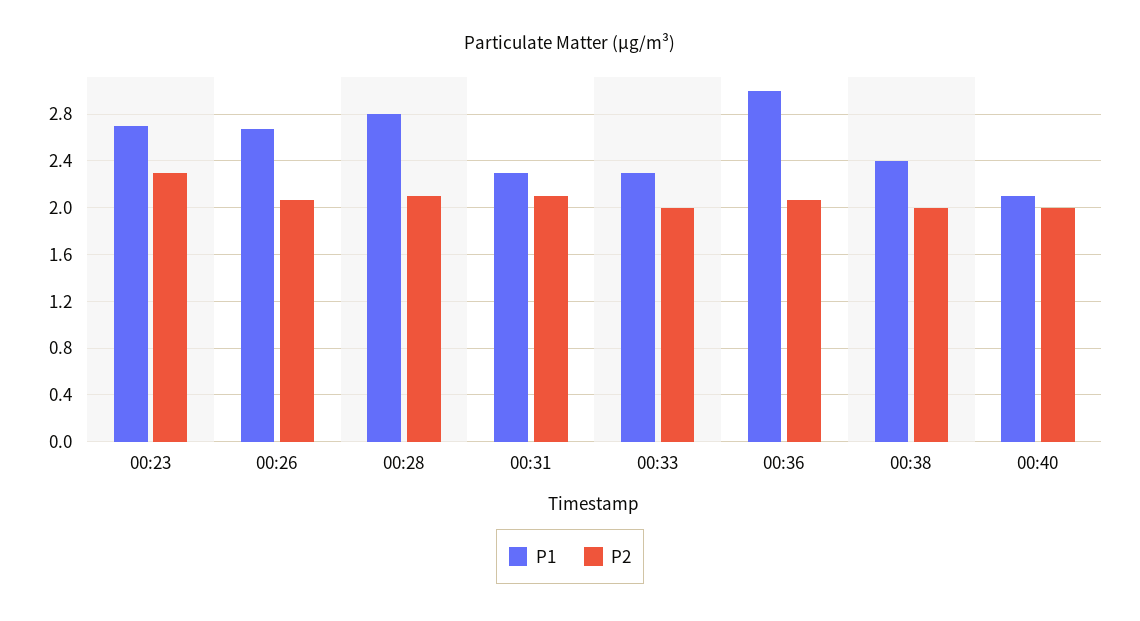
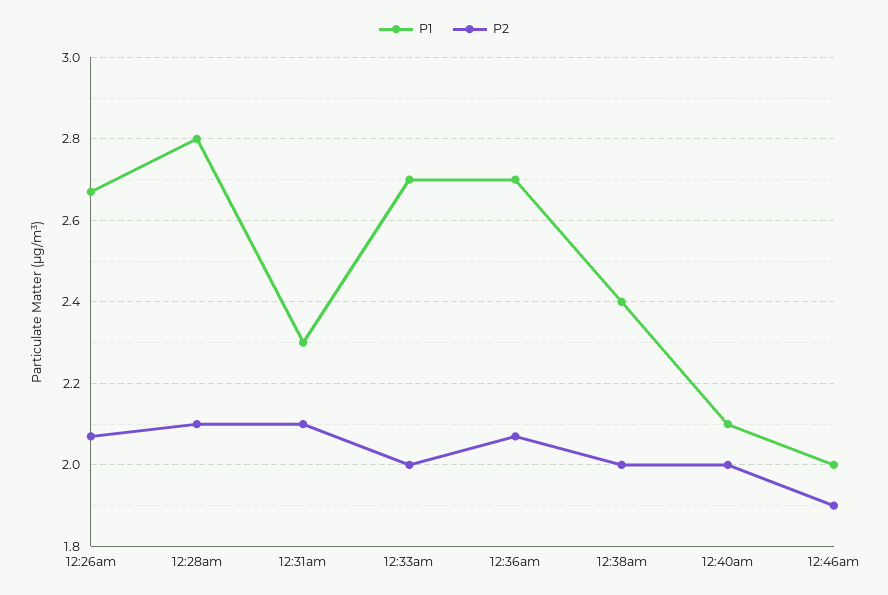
P1, 00:23: 2.7 -> none
P2, 00:23: 2.3 -> none
P1, 00:33: 2.3 -> 2.7
P1, 00:36: 3 -> 2.7
P1, 12:46am: none -> 2
P2, 12:46am: none -> 1.9

